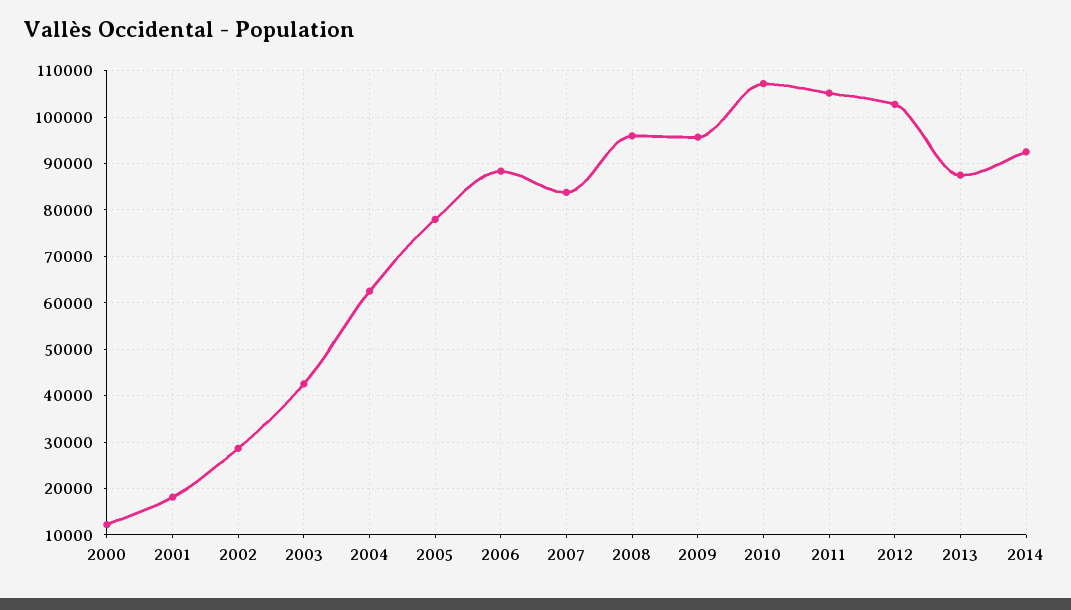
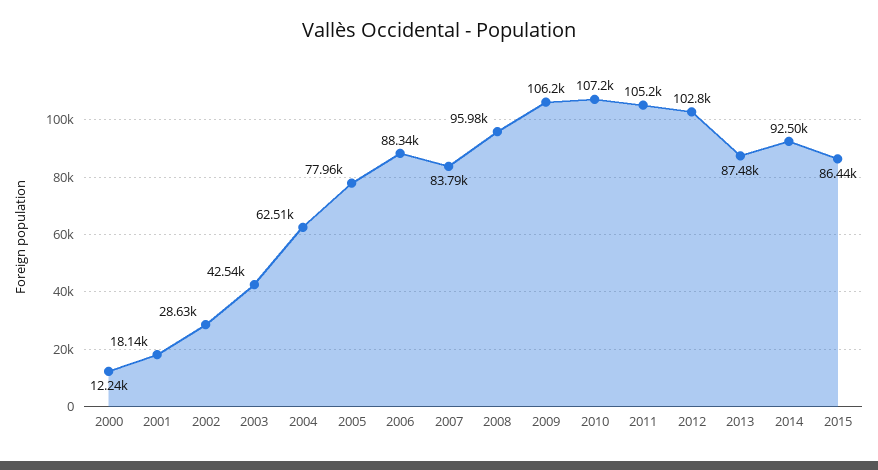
2009: 96000 -> 106200
2015: none -> 86440

